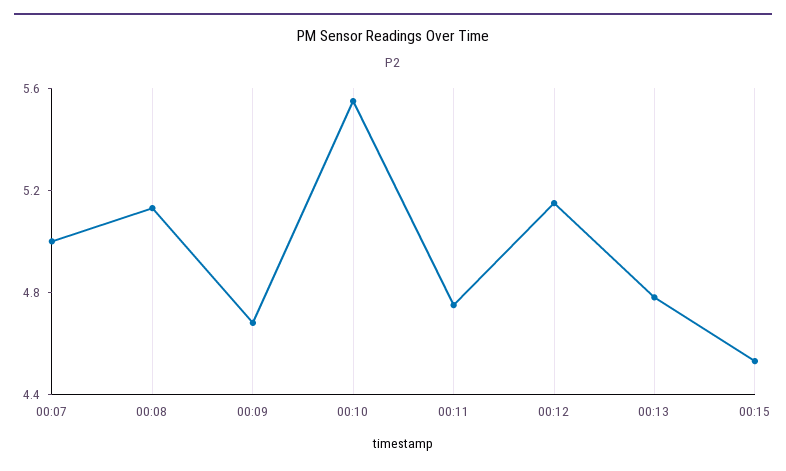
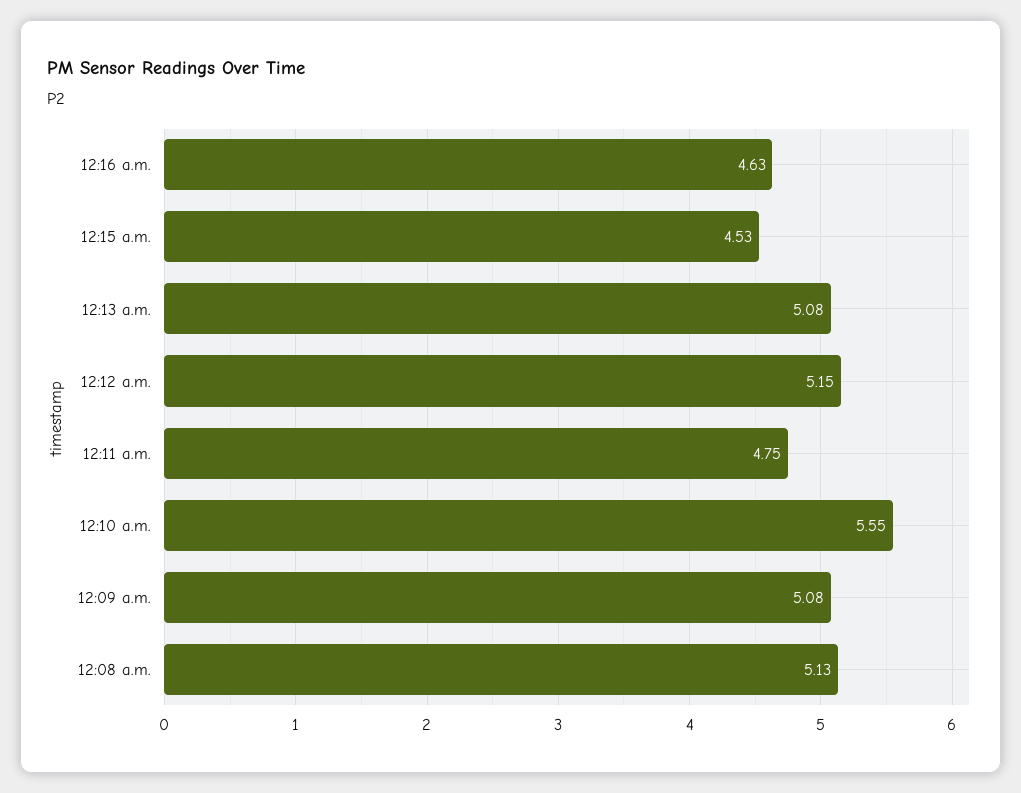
00:07: 5 -> none
00:09: 4.7 -> 5.08
00:13: 4.8 -> 5.08
12:16 a.m.: none -> 4.63

